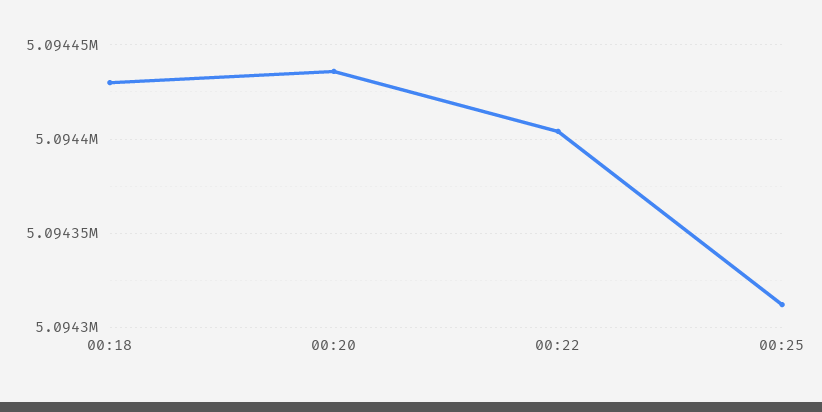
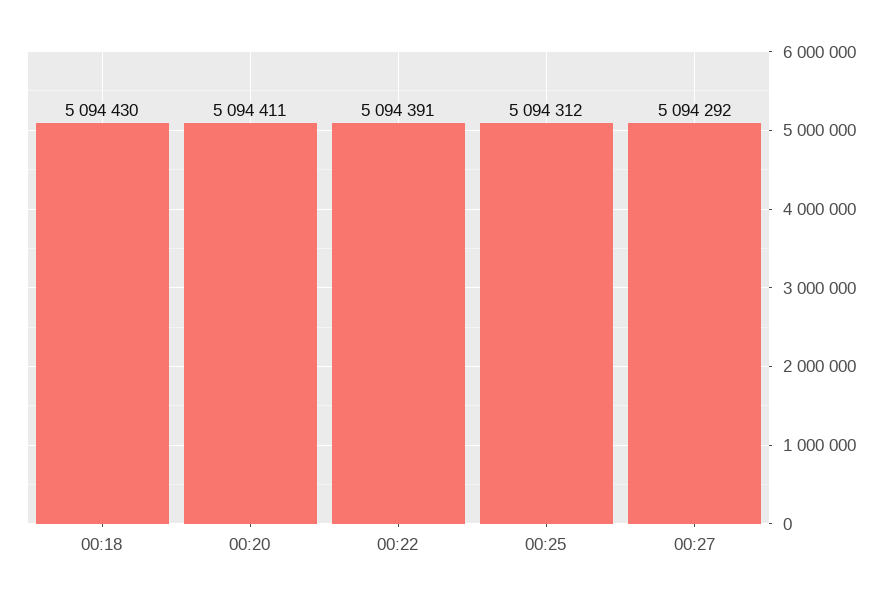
00:20: 5094435 -> 5094411
00:22: 5094405 -> 5094391
00:27: none -> 5094292

